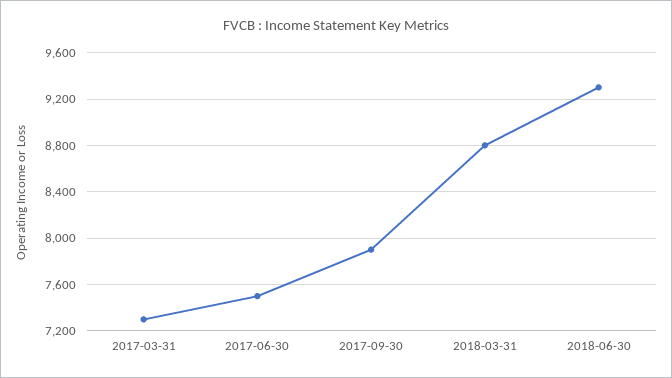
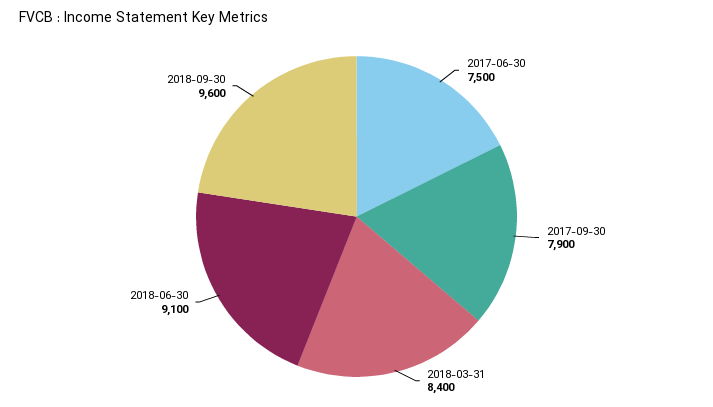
2017-03-31: 7300 -> none
2018-03-31: 8800 -> 8400
2018-06-30: 9300 -> 9100
2018-09-30: none -> 9600

